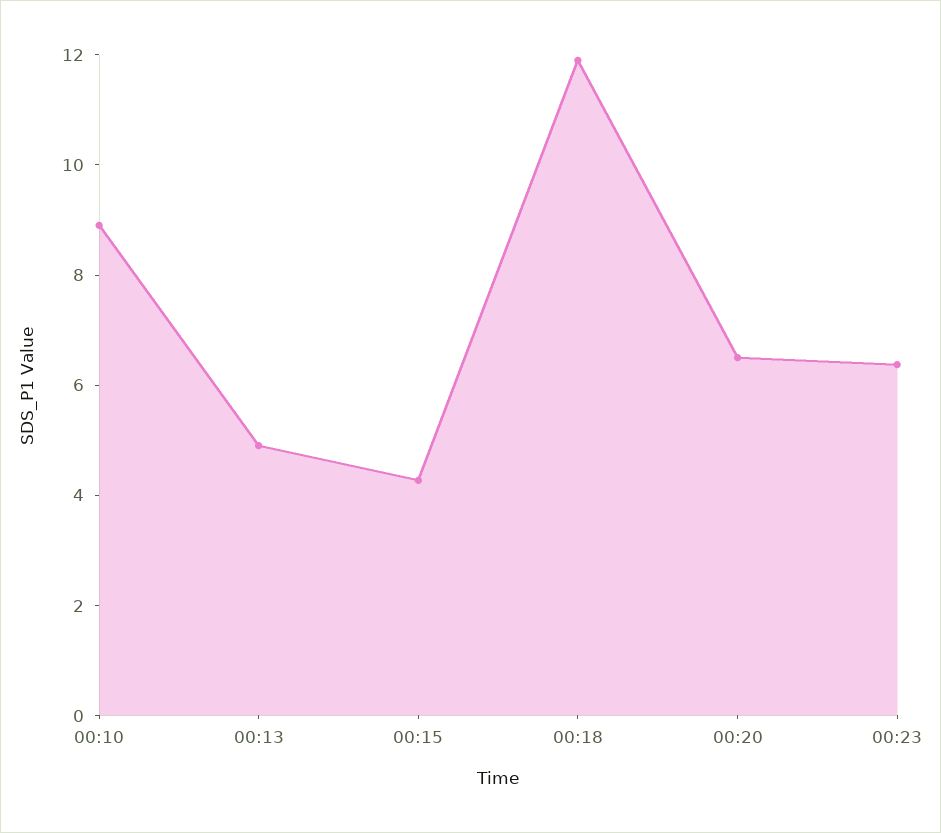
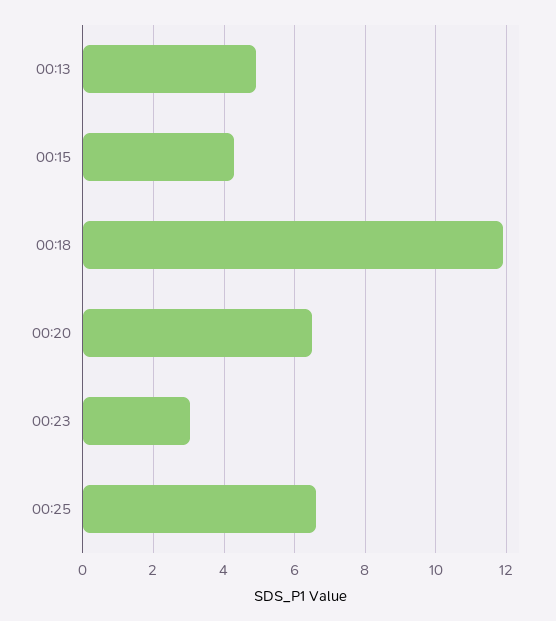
00:10: 9 -> none
00:23: 6.5 -> 3
00:25: none -> 6.6

